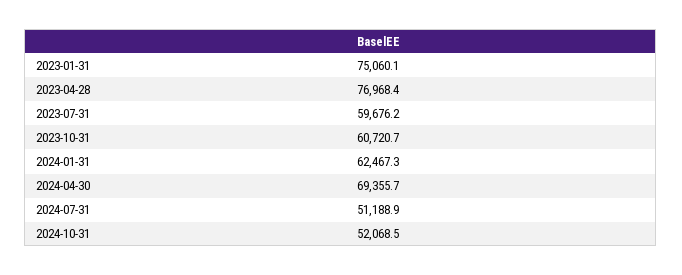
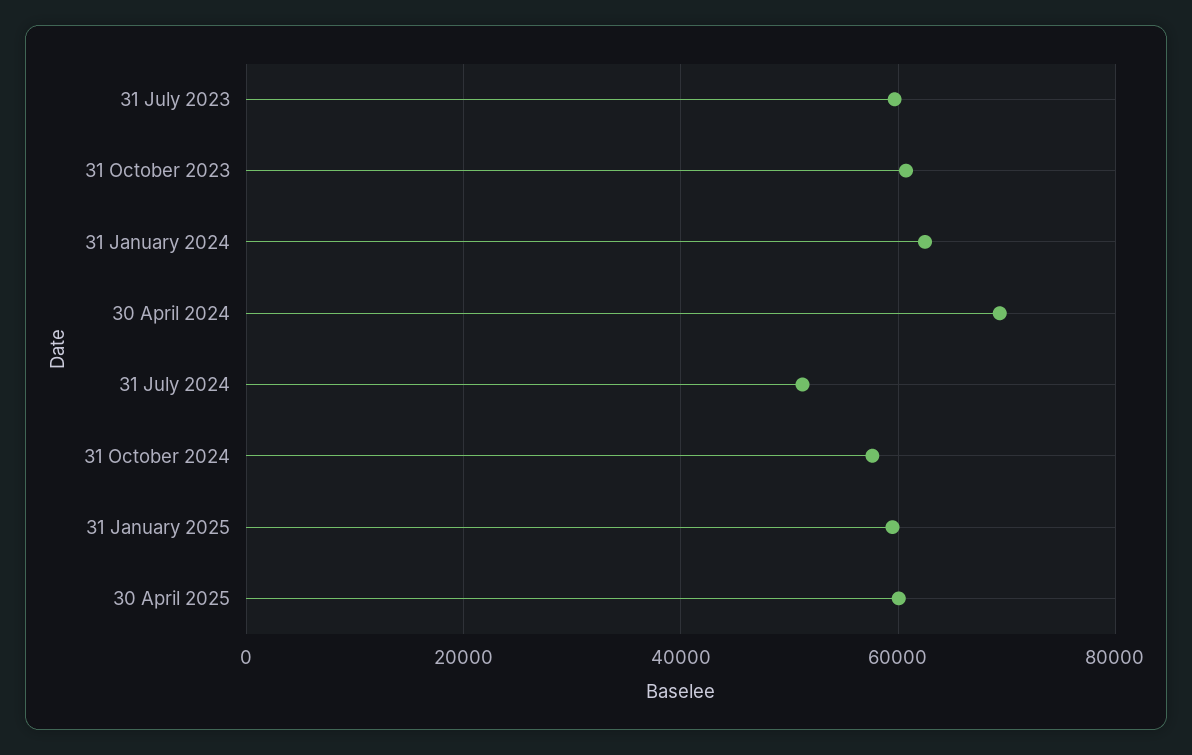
2023-01-31: 75060.1 -> none
2023-04-28: 76968.4 -> none
2024-10-31: 52068.5 -> 58000
31 January 2025: none -> 60000
30 April 2025: none -> 60000

